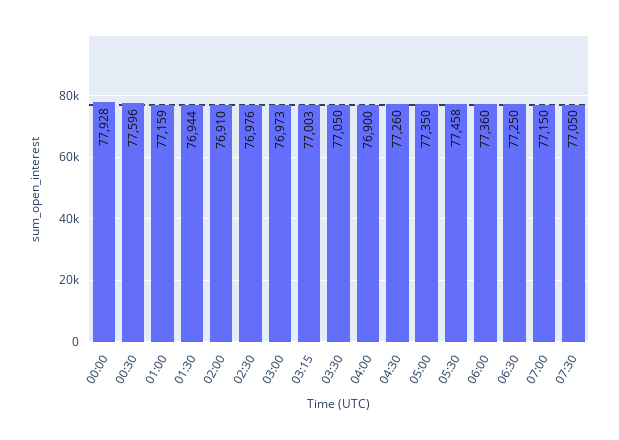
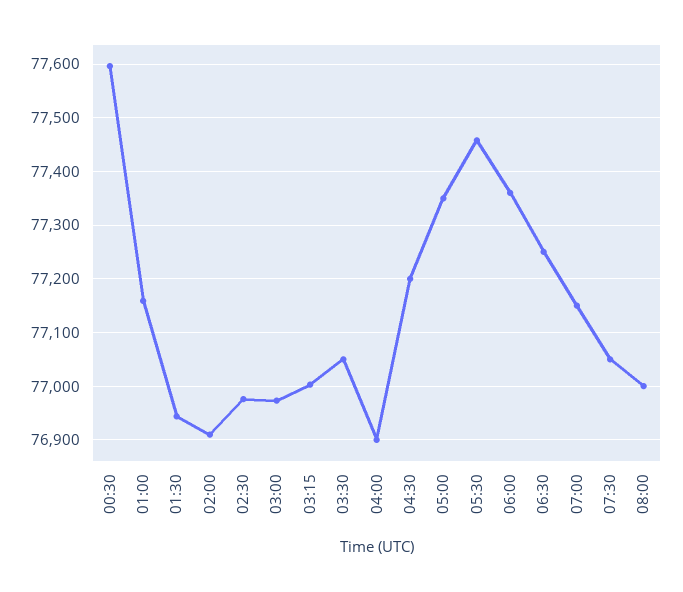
00:00: 77928 -> none
04:30: 77260 -> 77200
08:00: none -> 77000

